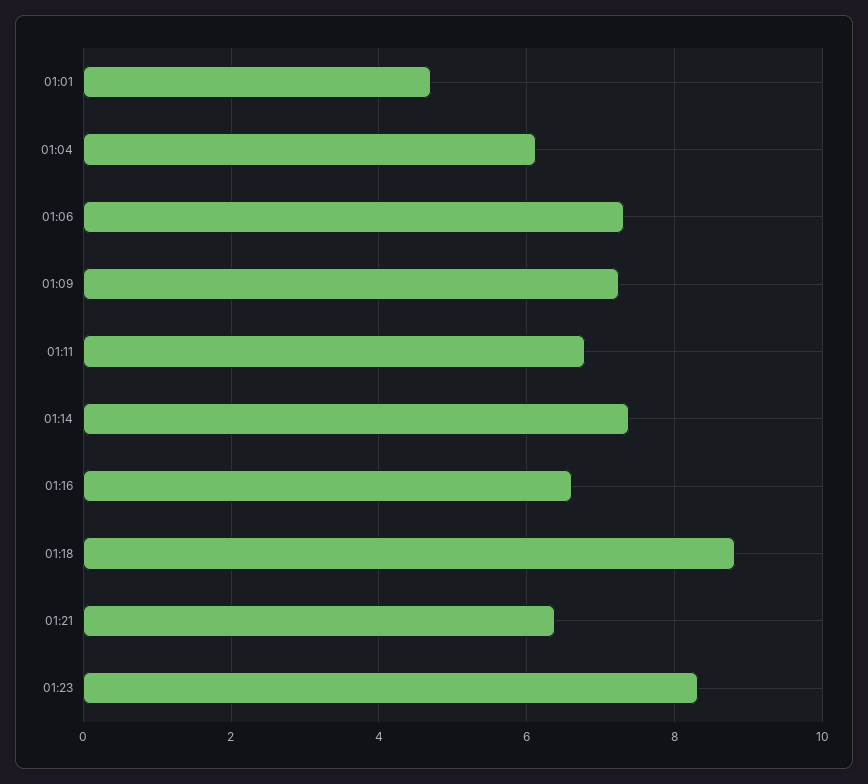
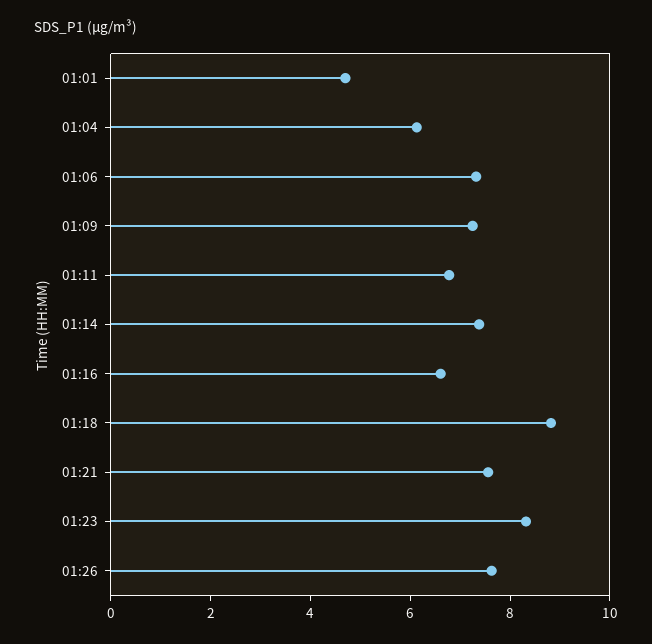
01:21: 6.4 -> 7.5
01:26: none -> 7.5

